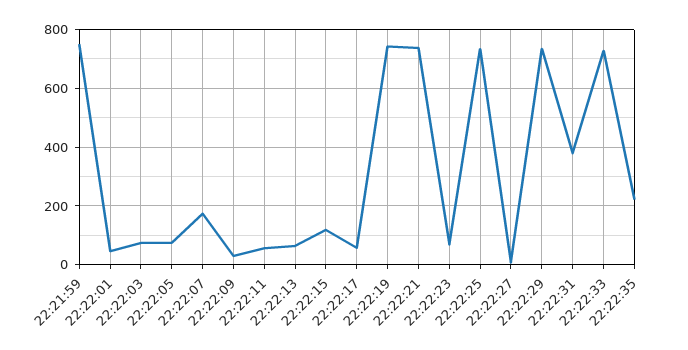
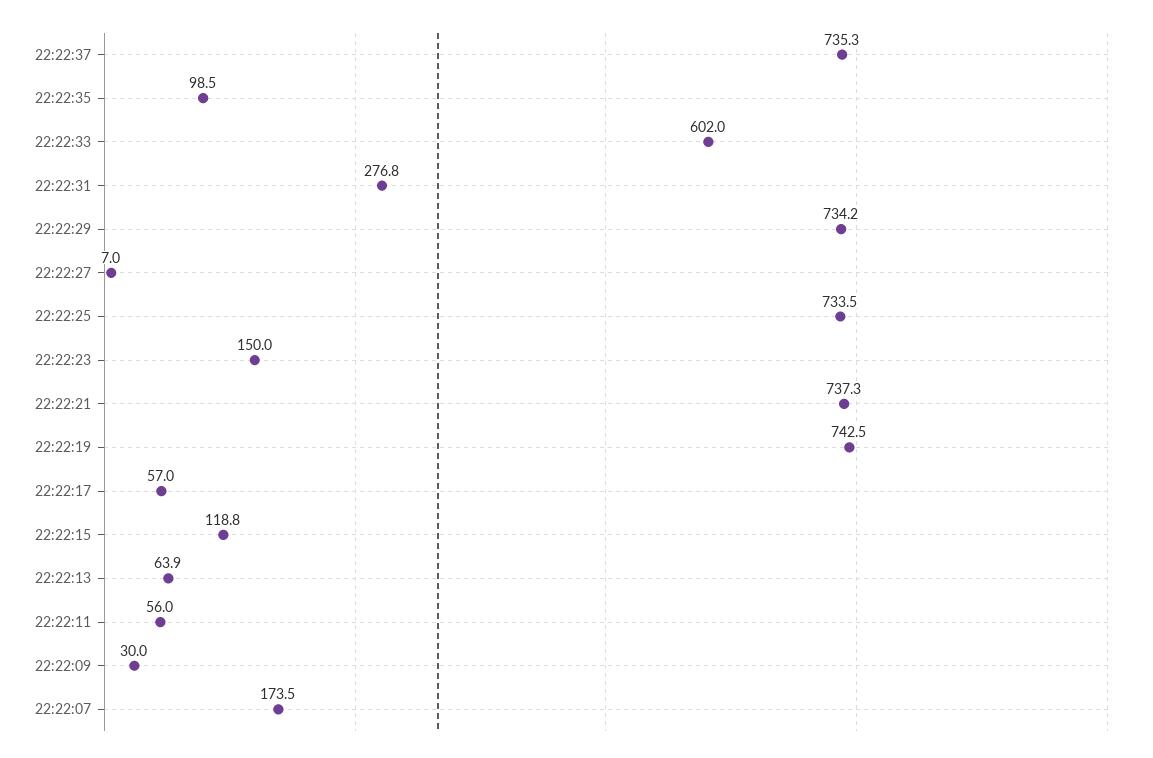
22:21:59: 750 -> none
22:22:01: 50 -> none
22:22:03: 75 -> none
22:22:05: 75 -> none
22:22:23: 75 -> 150
22:22:31: 375 -> 276.8
22:22:33: 725 -> 602
22:22:35: 225 -> 98.5
22:22:37: none -> 735.3

